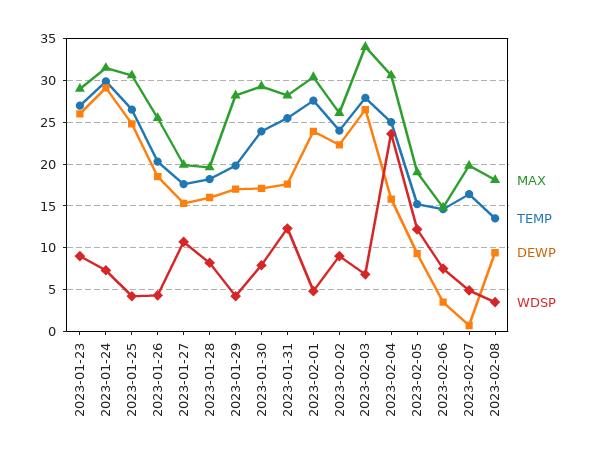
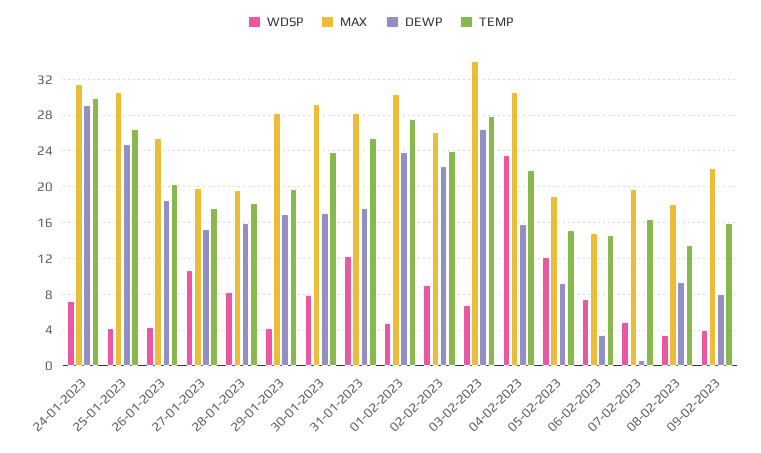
MAX, 2023-01-23: 29 -> none
TEMP, 2023-01-23: 27 -> none
DEWP, 2023-01-23: 26 -> none
WDSP, 2023-01-23: 9 -> none
TEMP, 2023-02-04: 25 -> 22
WDSP, 09-02-2023: none -> 4
MAX, 09-02-2023: none -> 22
DEWP, 09-02-2023: none -> 8
TEMP, 09-02-2023: none -> 16

